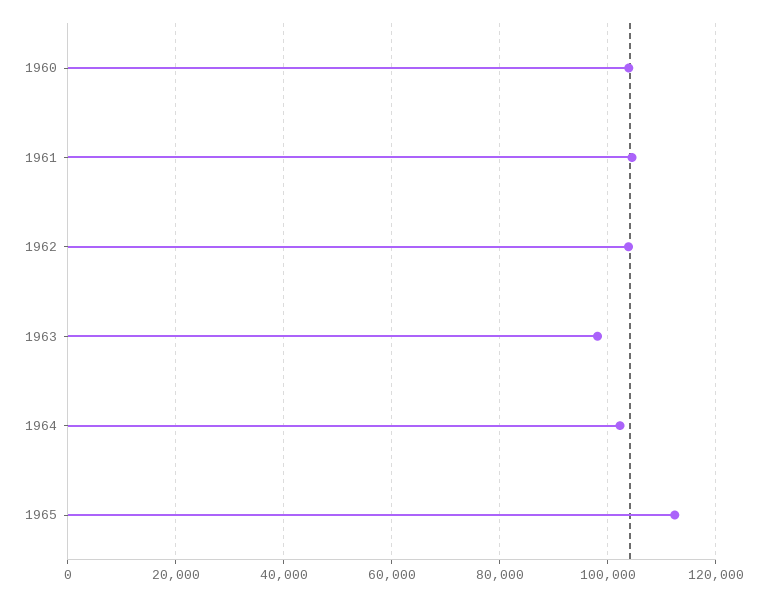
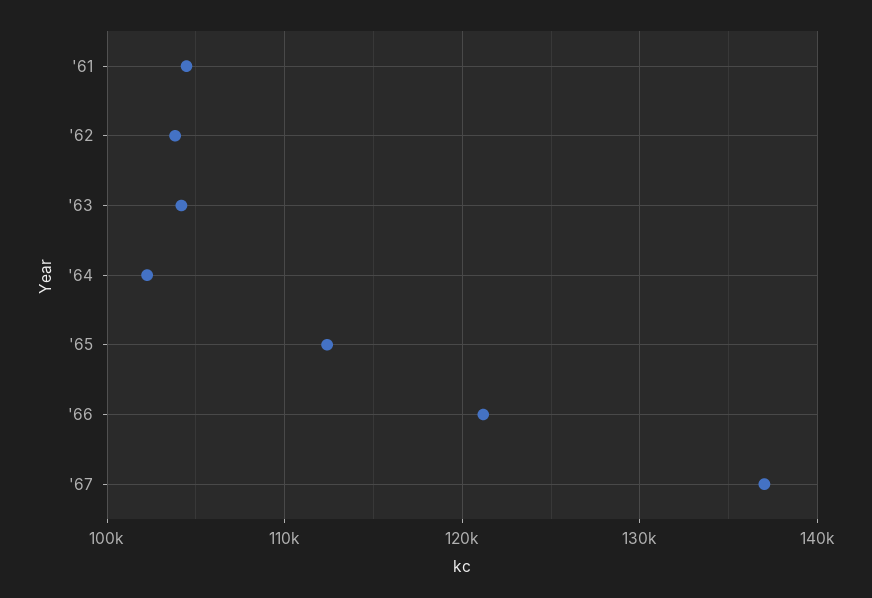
1960: 104000 -> none
1963: 98000 -> 104000
'66: none -> 121000
'67: none -> 137000

